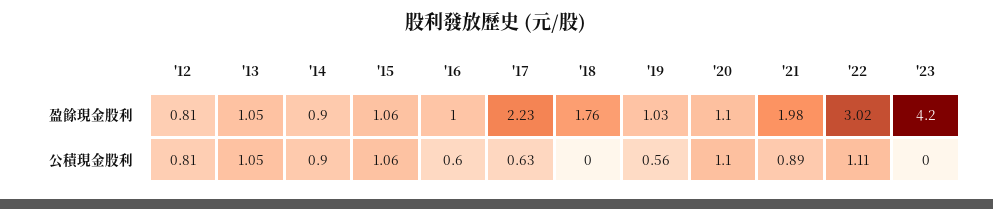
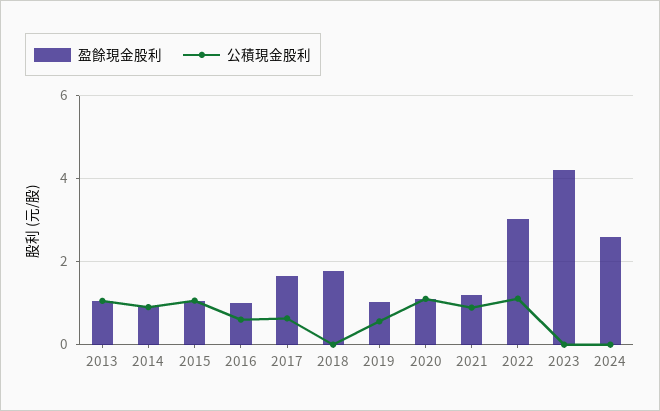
盈餘現金股利, '12: 0.81 -> none
盈餘現金股利, '17: 2.23 -> 1.6
盈餘現金股利, '21: 1.98 -> 1.2
公積現金股利, '12: 0.81 -> none
盈餘現金股利, 2024: none -> 2.6
公積現金股利, 2024: none -> 0

